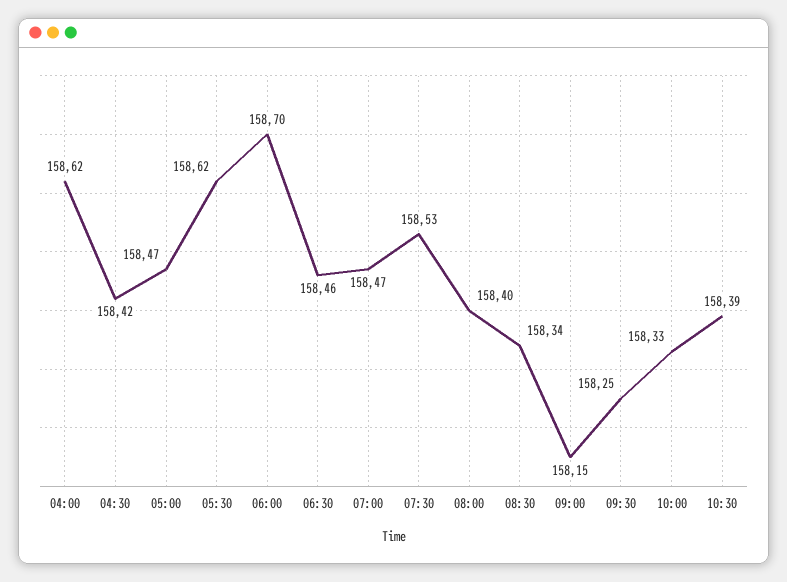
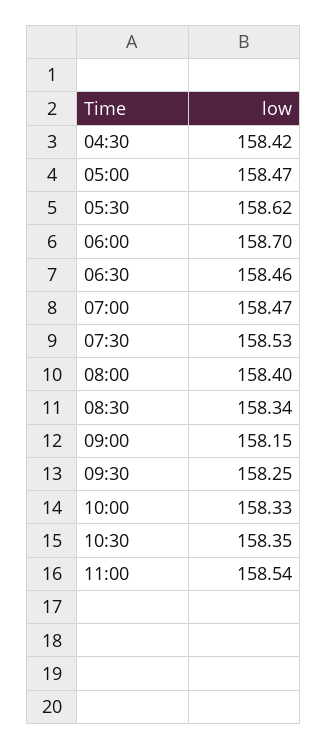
04:00: 158.62 -> none
10:30: 158.39 -> 158.35
11:00: none -> 158.54

